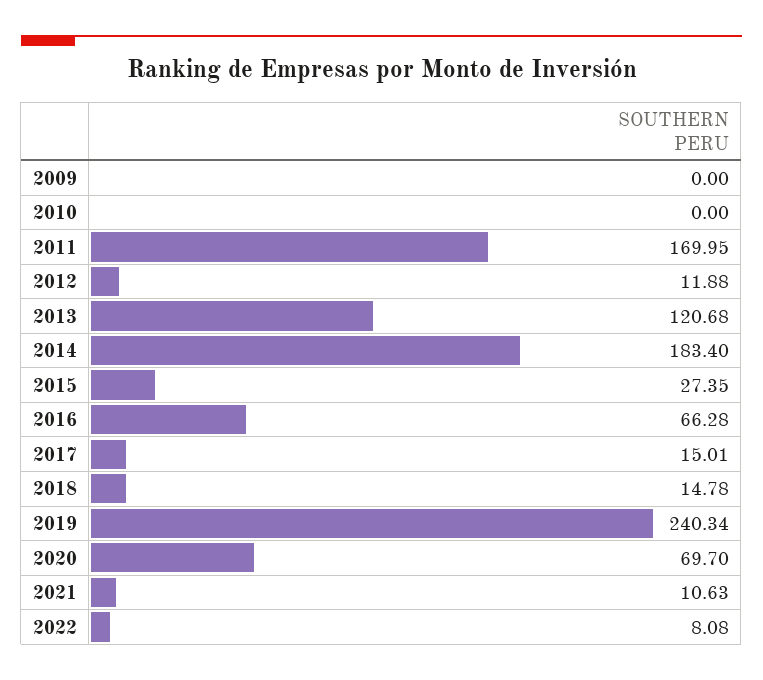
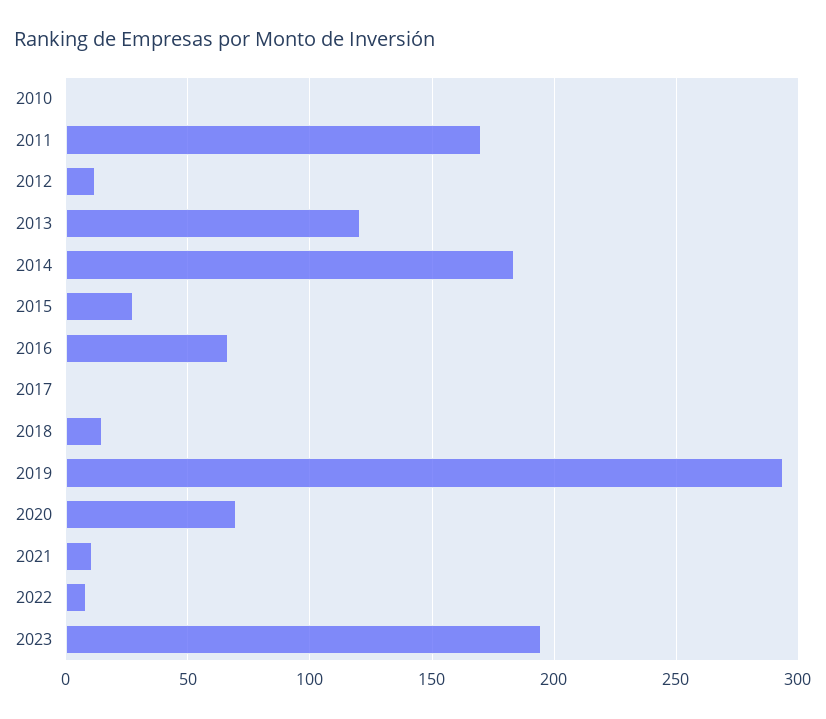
2009: 0 -> none
2017: 15.01 -> 0
2019: 240.34 -> 295
2023: none -> 195

